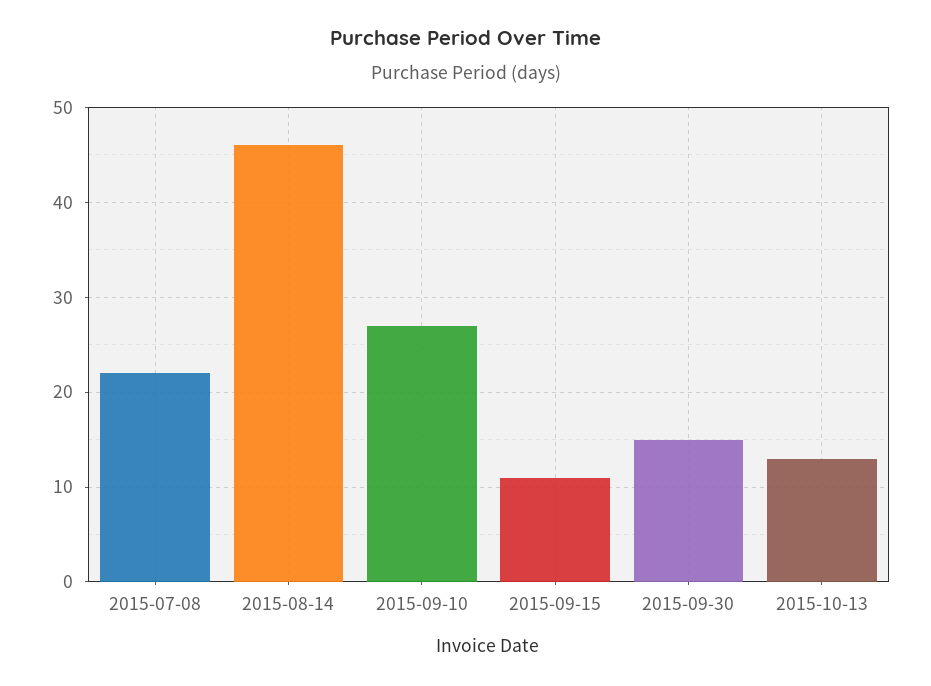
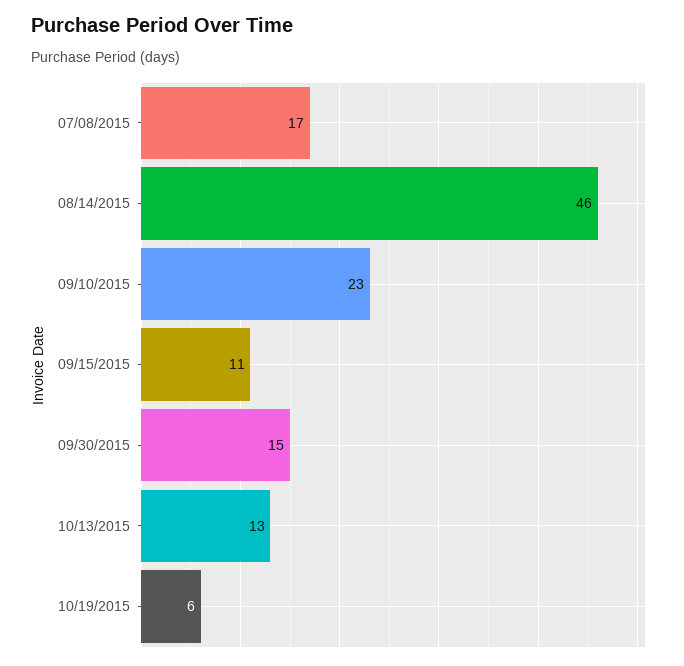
2015-07-08: 22 -> 17
2015-09-10: 27 -> 23
10/19/2015: none -> 6

